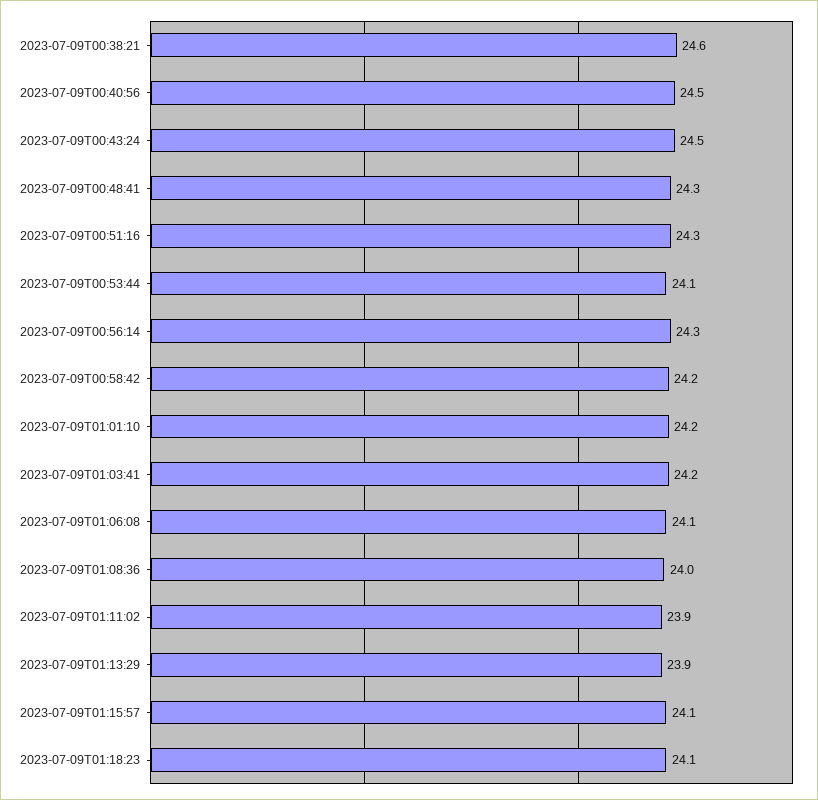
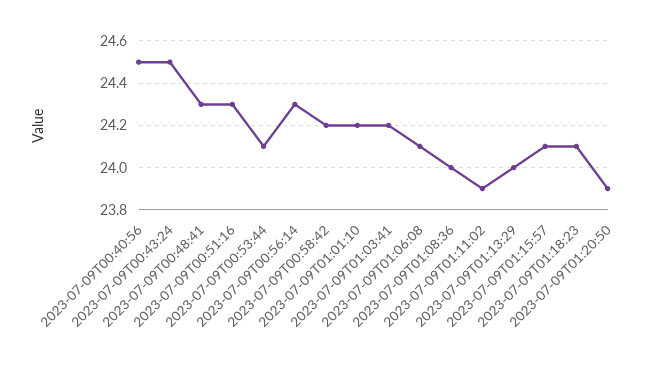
2023-07-09T00:38:21: 24.6 -> none
2023-07-09T01:13:29: 23.9 -> 24
2023-07-09T01:20:50: none -> 23.9

